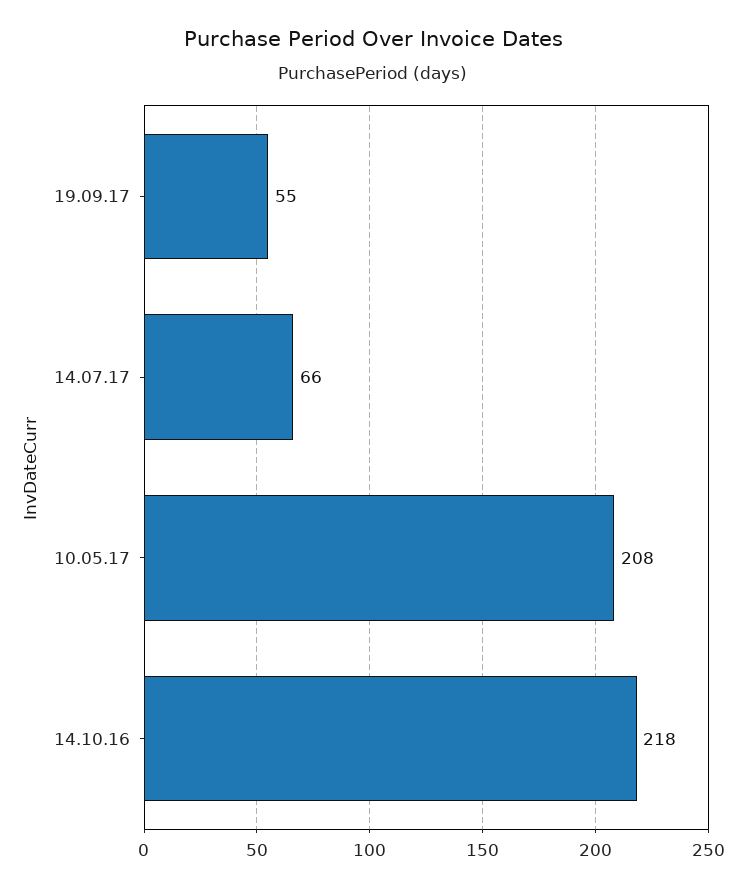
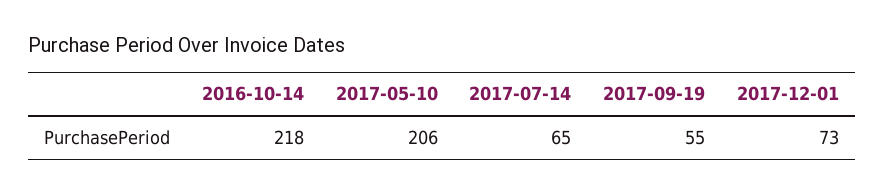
14.07.17: 66 -> 65
10.05.17: 208 -> 206
2017-12-01: none -> 73

